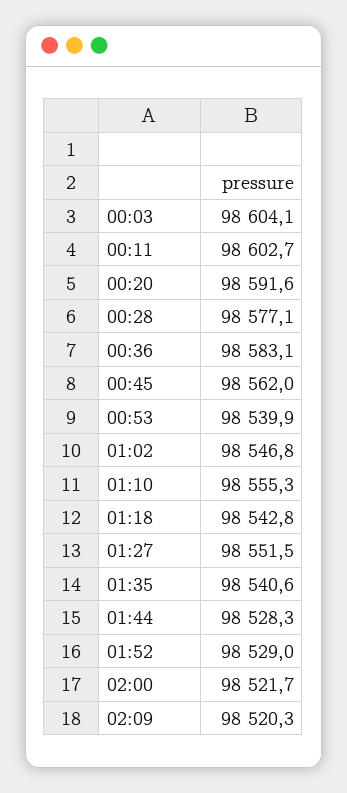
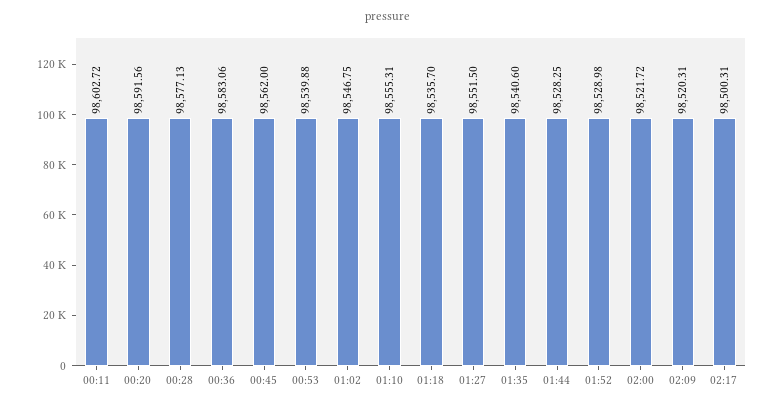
00:03: 98604.1 -> none
01:18: 98542.8 -> 98535.7
02:17: none -> 98500.31

